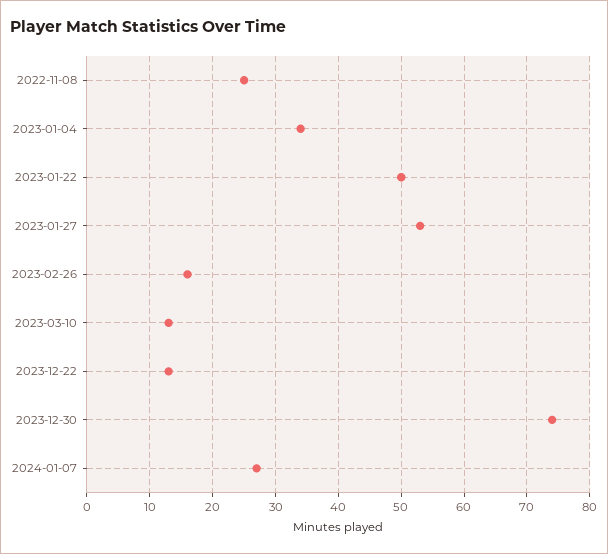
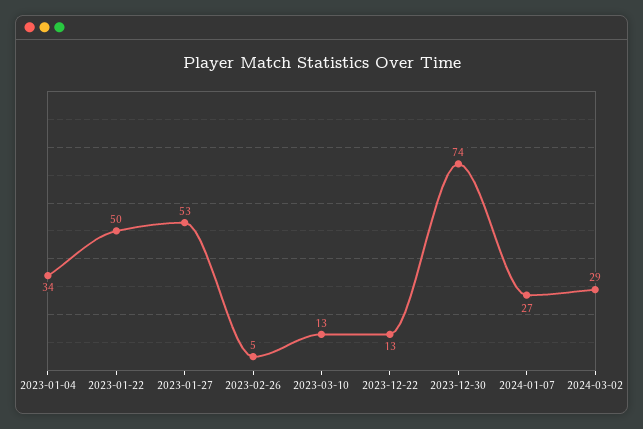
2022-11-08: 25 -> none
2023-02-26: 16 -> 5
2024-03-02: none -> 29

